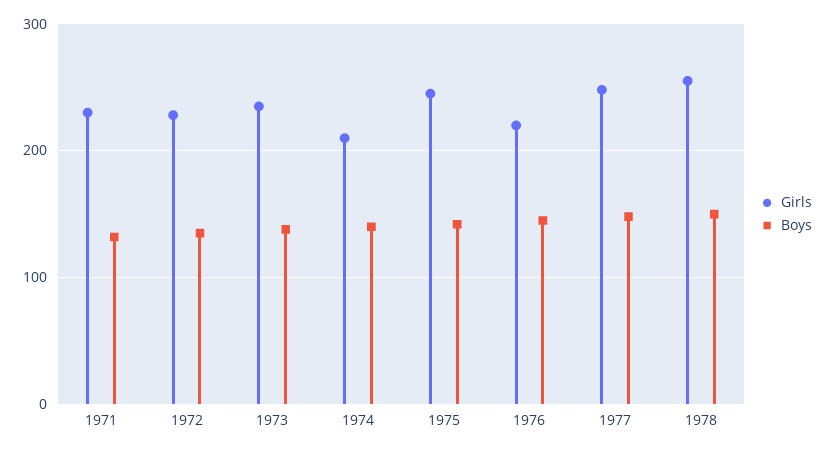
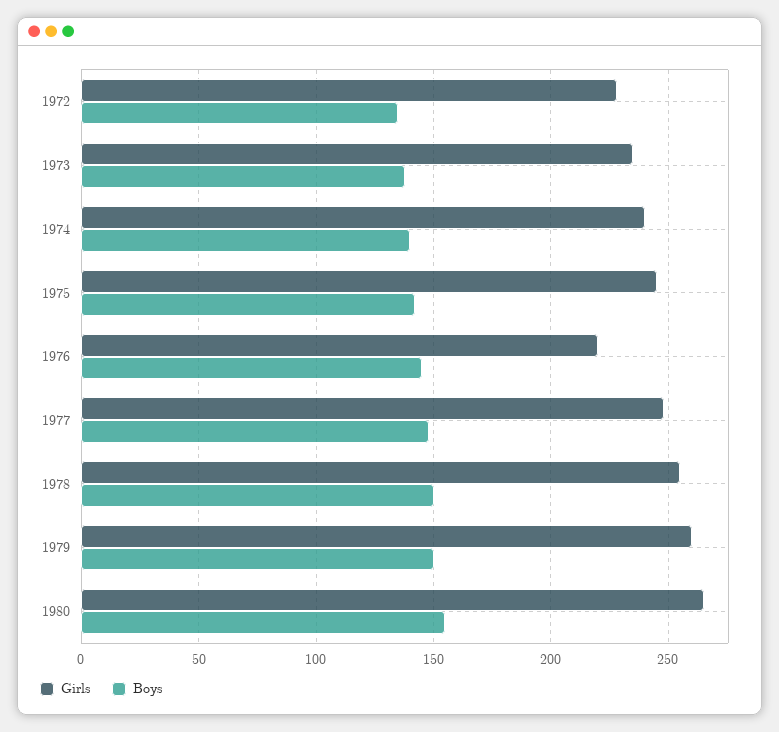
Girls, 1971: 230 -> none
Boys, 1971: 130 -> none
Girls, 1974: 210 -> 240
Girls, 1979: none -> 260
Boys, 1979: none -> 150
Girls, 1980: none -> 265
Boys, 1980: none -> 155

